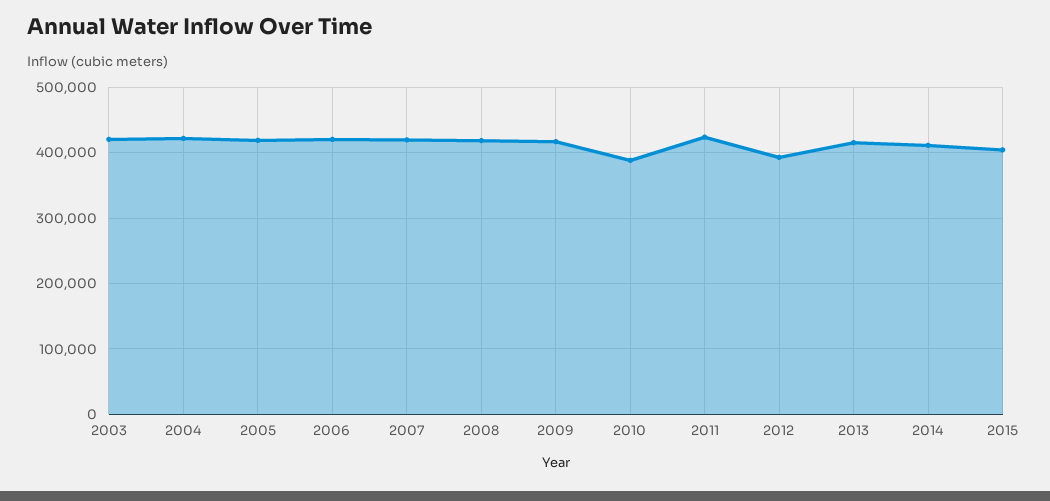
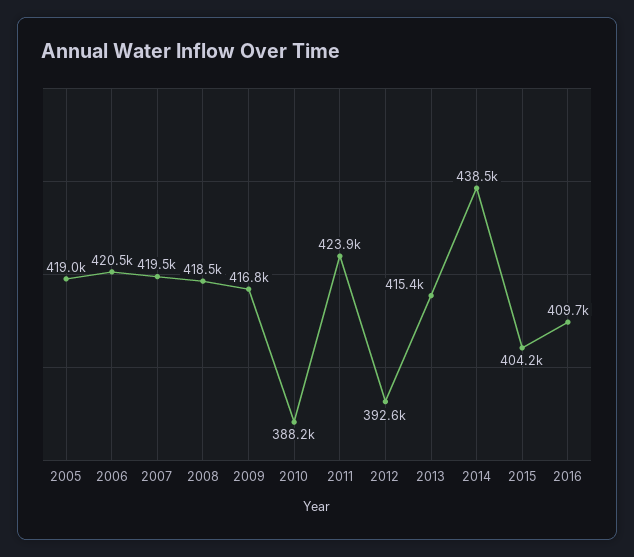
2003: 420000 -> none
2004: 420000 -> none
2014: 410000 -> 438500
2016: none -> 409700

